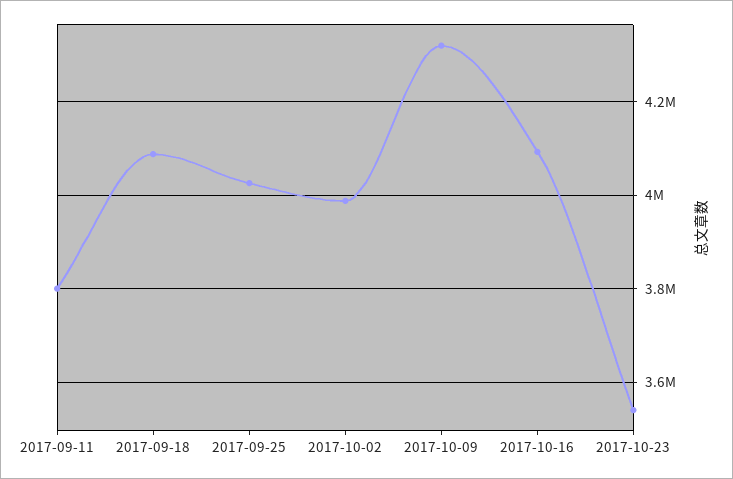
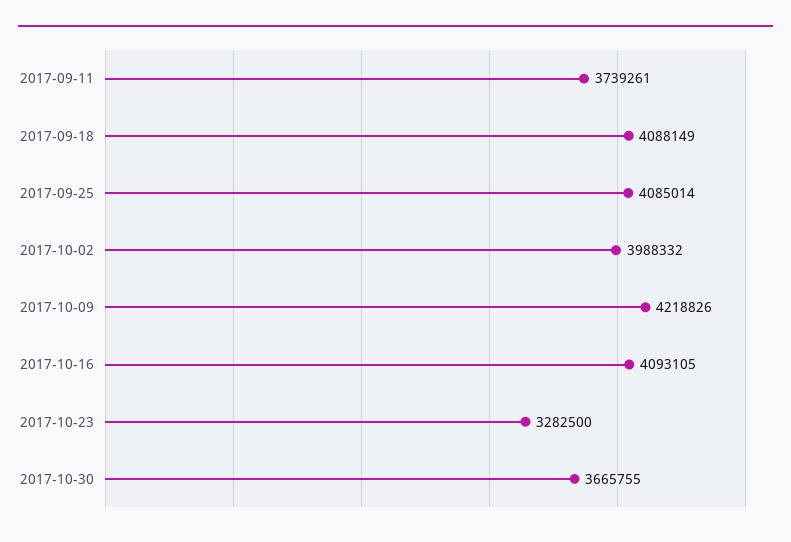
2017-09-11: 3800000 -> 3739261
2017-09-25: 4020000 -> 4085014
2017-10-09: 4320000 -> 4218826
2017-10-23: 3540000 -> 3282500
2017-10-30: none -> 3665755

